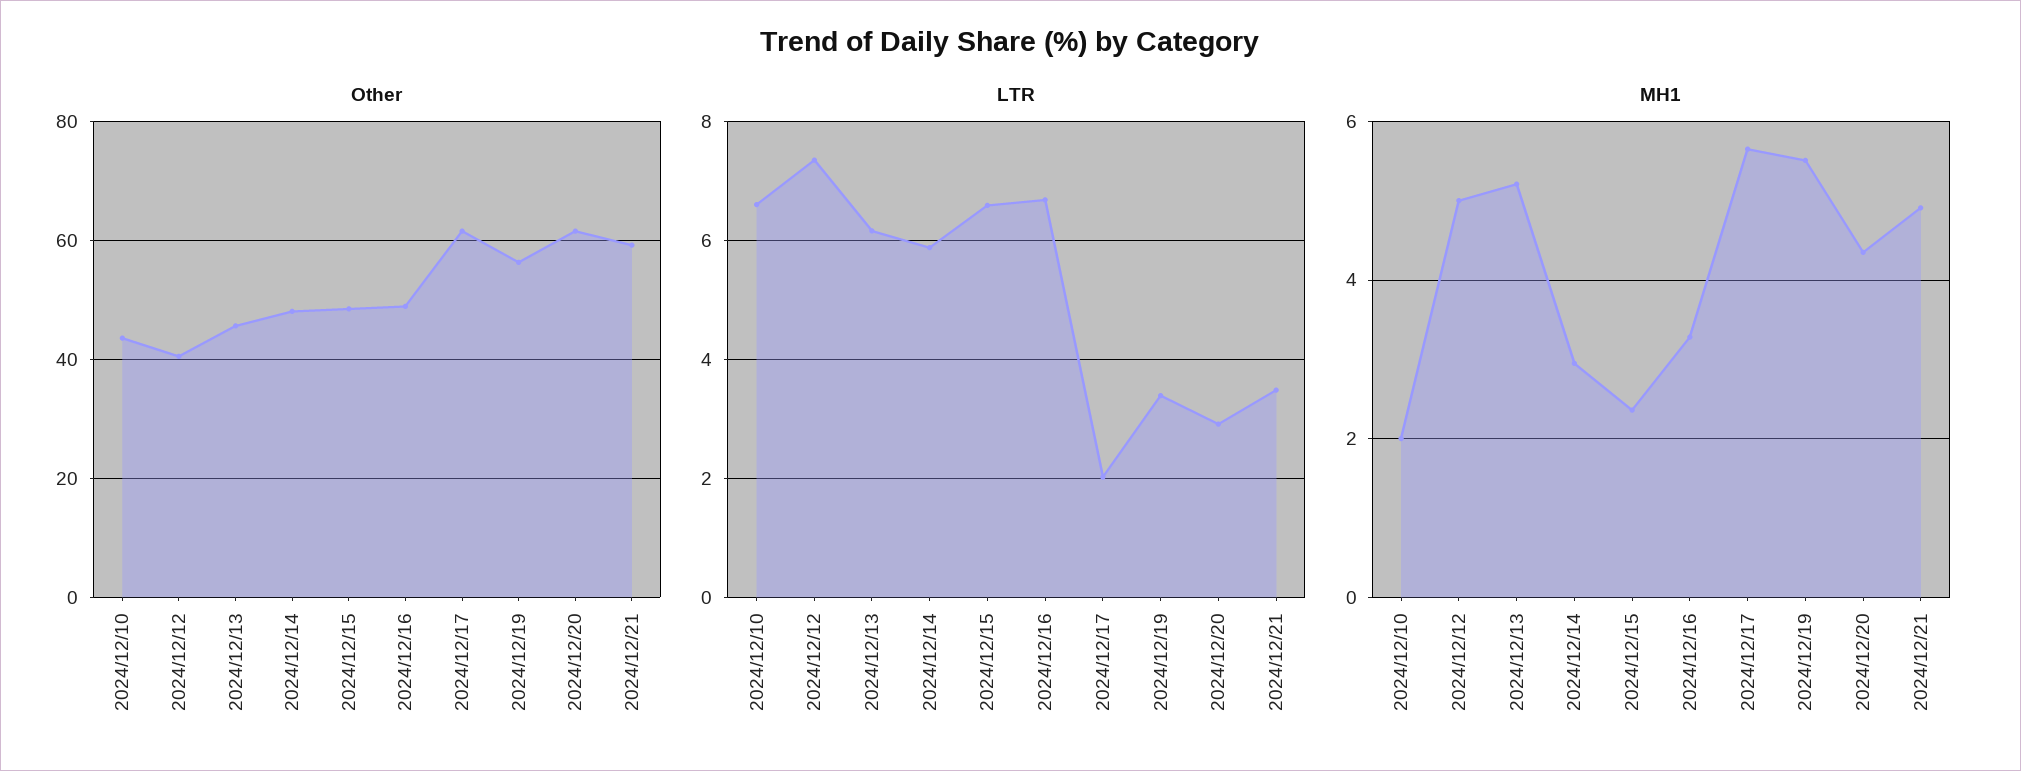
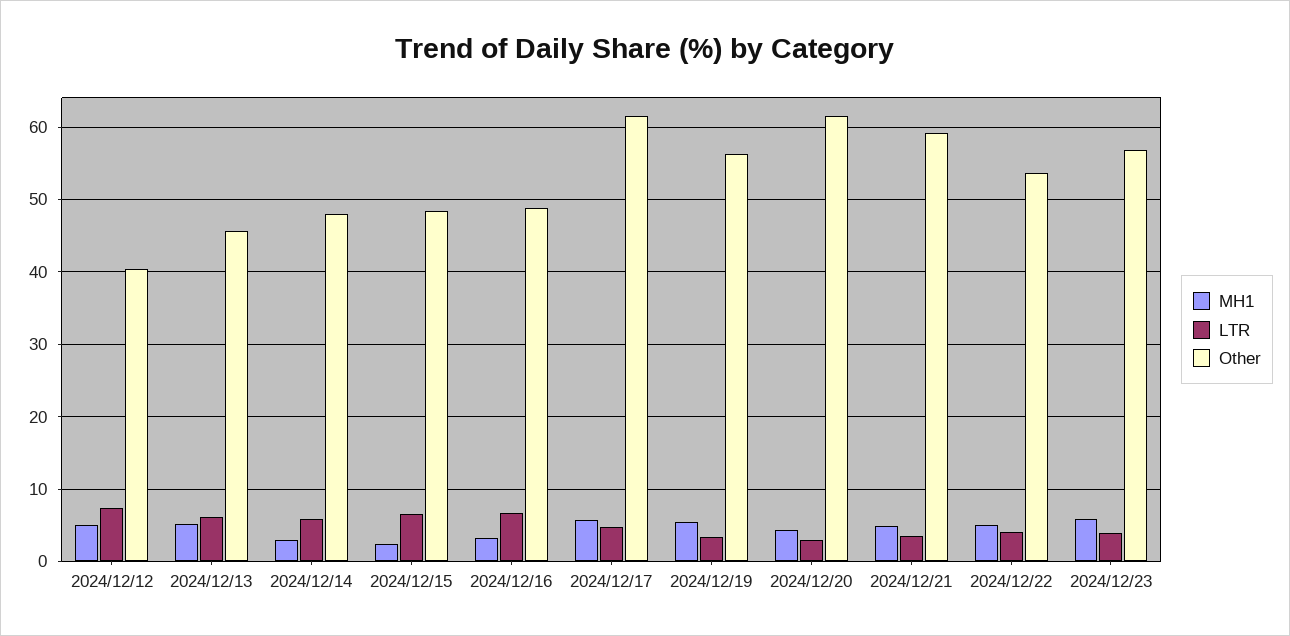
Other, 2024/12/10: 44 -> none
LTR, 2024/12/10: 6.6 -> none
LTR, 2024/12/17: 2 -> 5
MH1, 2024/12/10: 2 -> none
MH1, 2024/12/22: none -> 5
LTR, 2024/12/22: none -> 4
Other, 2024/12/22: none -> 54
MH1, 2024/12/23: none -> 6
LTR, 2024/12/23: none -> 4
Other, 2024/12/23: none -> 57

